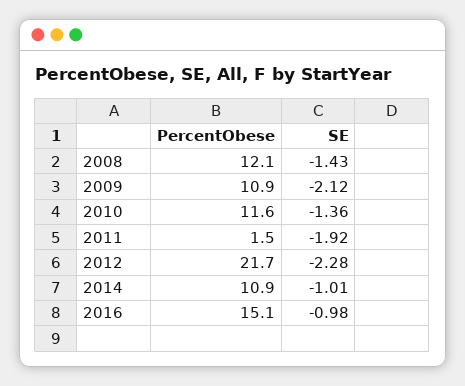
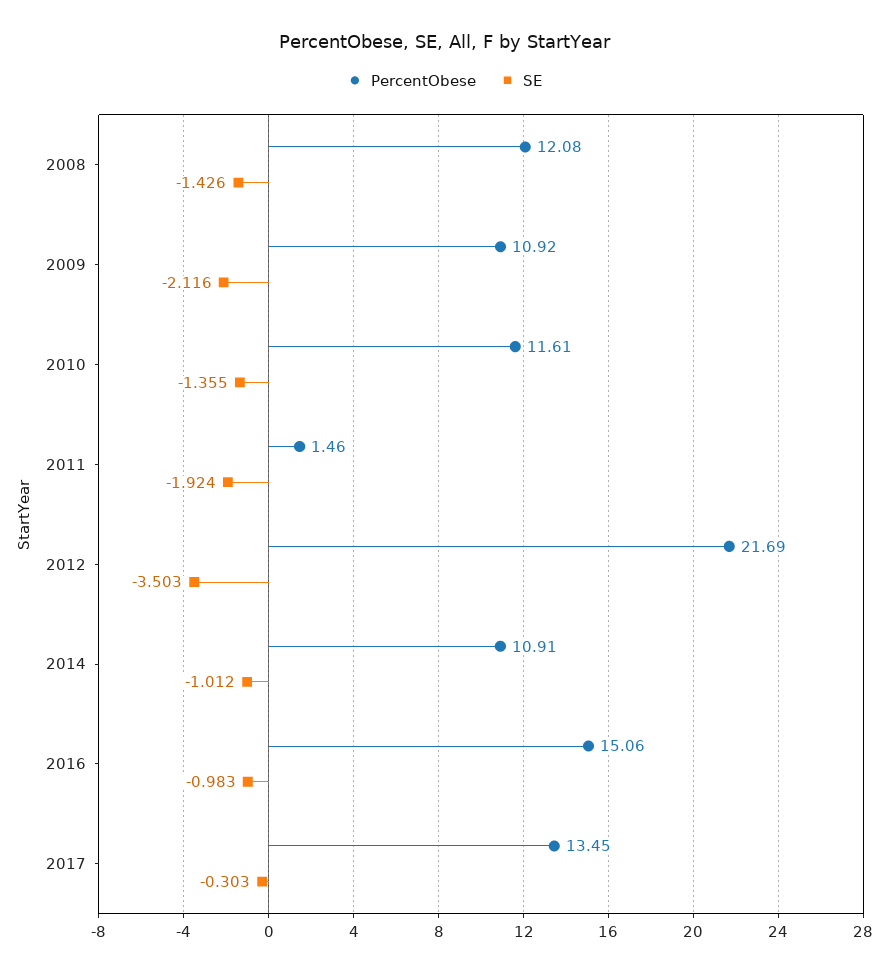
SE, 2012: -2.28 -> -3.503
PercentObese, 2017: none -> 13.45
SE, 2017: none -> -0.303

